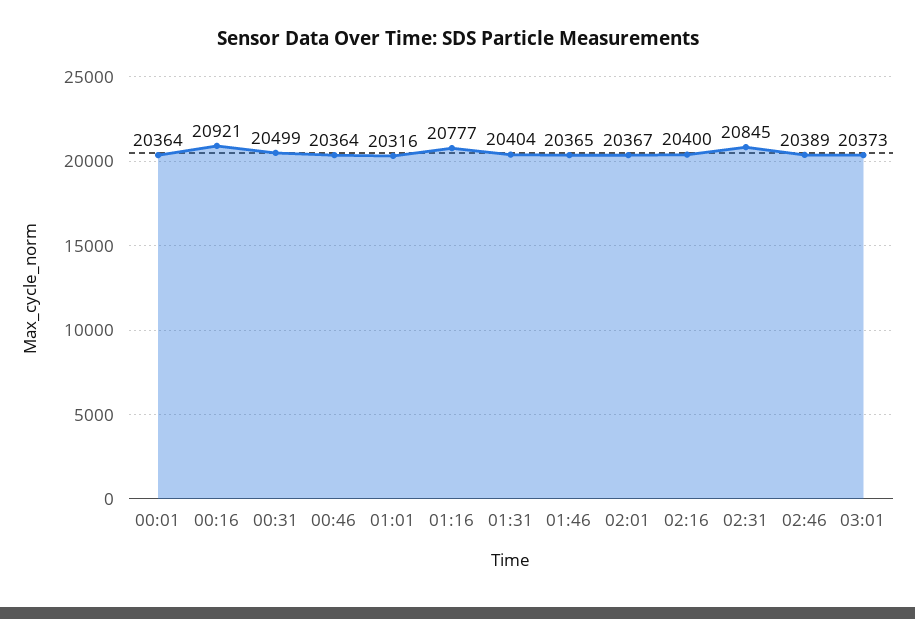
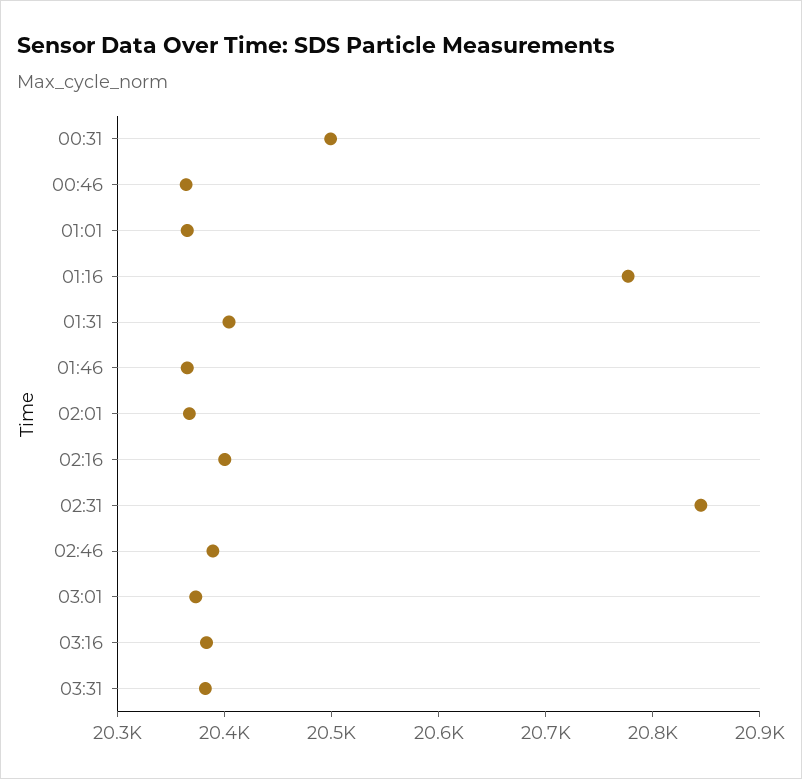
00:01: 20364 -> none
00:16: 20921 -> none
01:01: 20316 -> 20360
03:16: none -> 20380
03:31: none -> 20380

